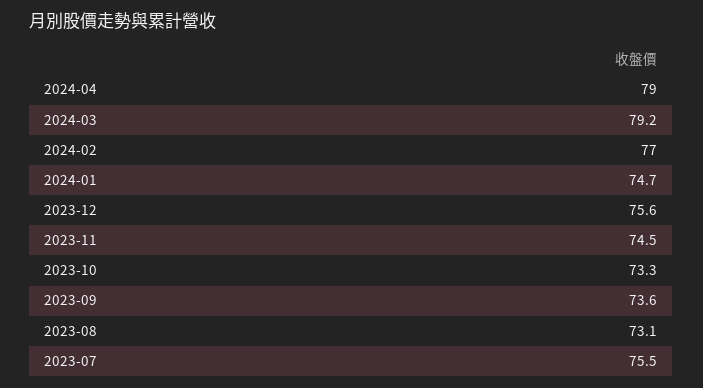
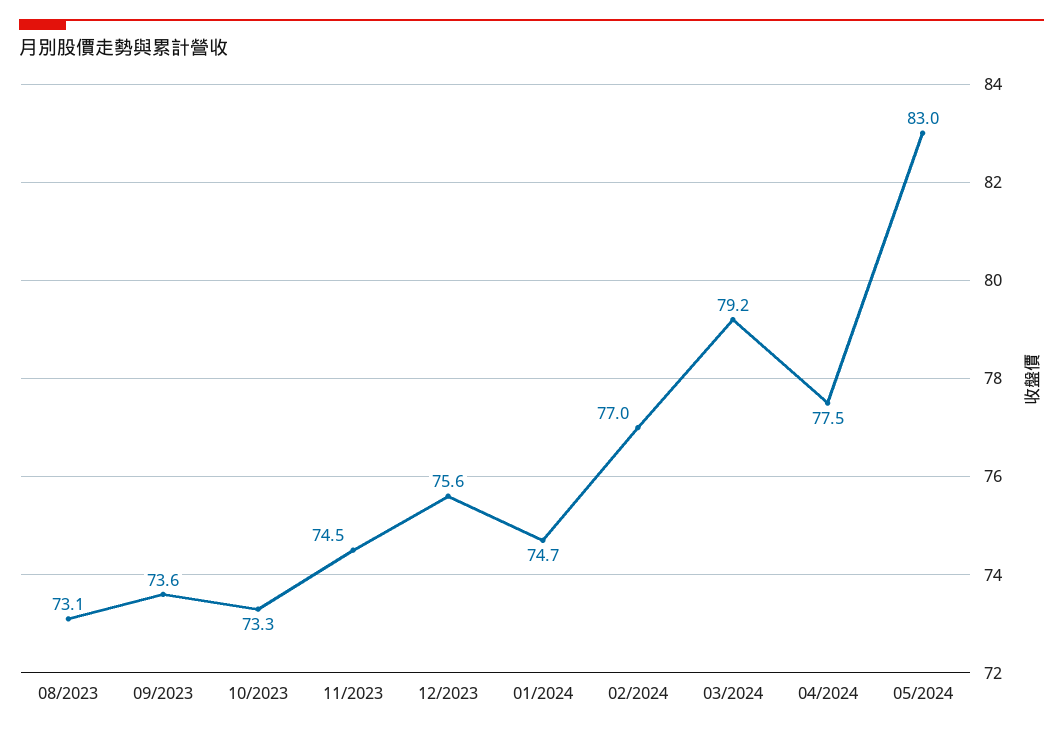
2024-04: 79 -> 77.5
2023-07: 75.5 -> none
05/2024: none -> 83

